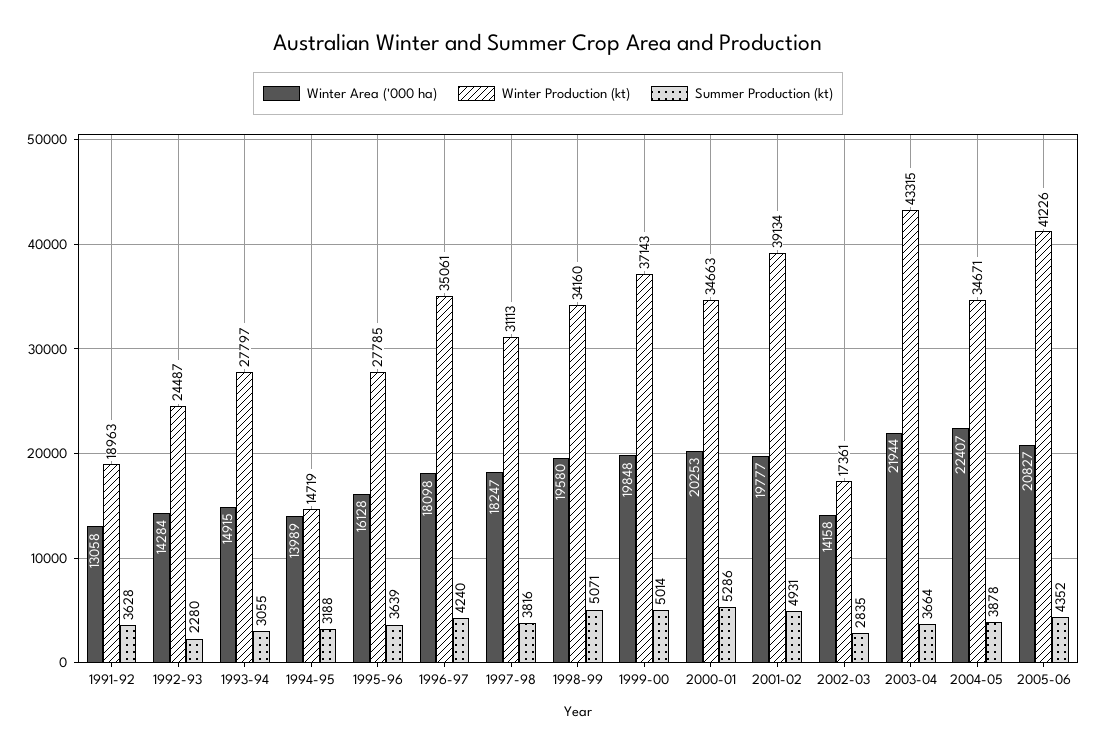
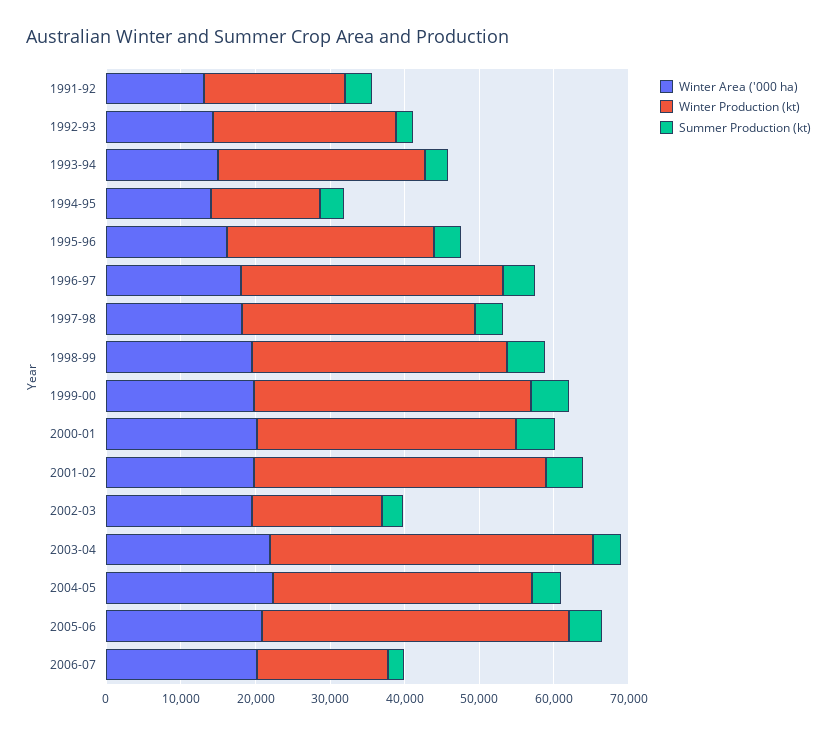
Winter Area ('000 ha), 2002-03: 14158 -> 20000
Winter Area ('000 ha), 2006-07: none -> 20000
Winter Production (kt), 2006-07: none -> 18000
Summer Production (kt), 2006-07: none -> 2000

